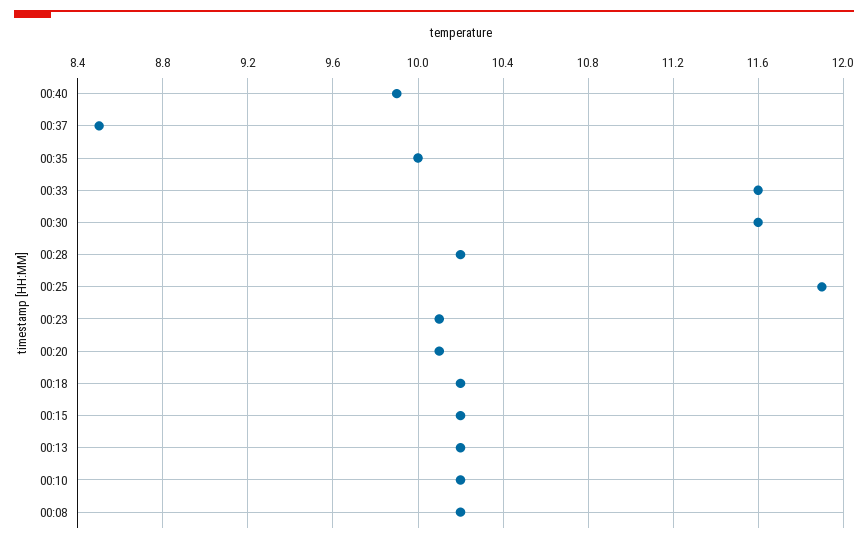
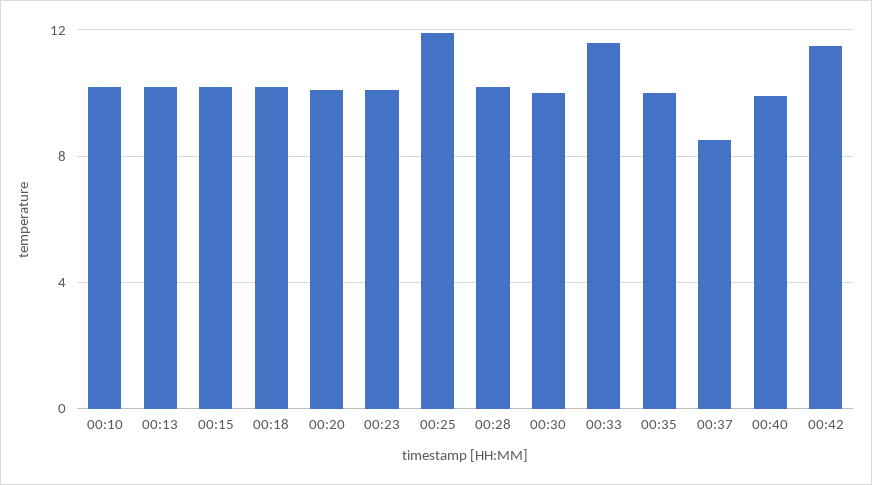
00:30: 11.6 -> 10
00:08: 10.2 -> none
00:42: none -> 11.5

